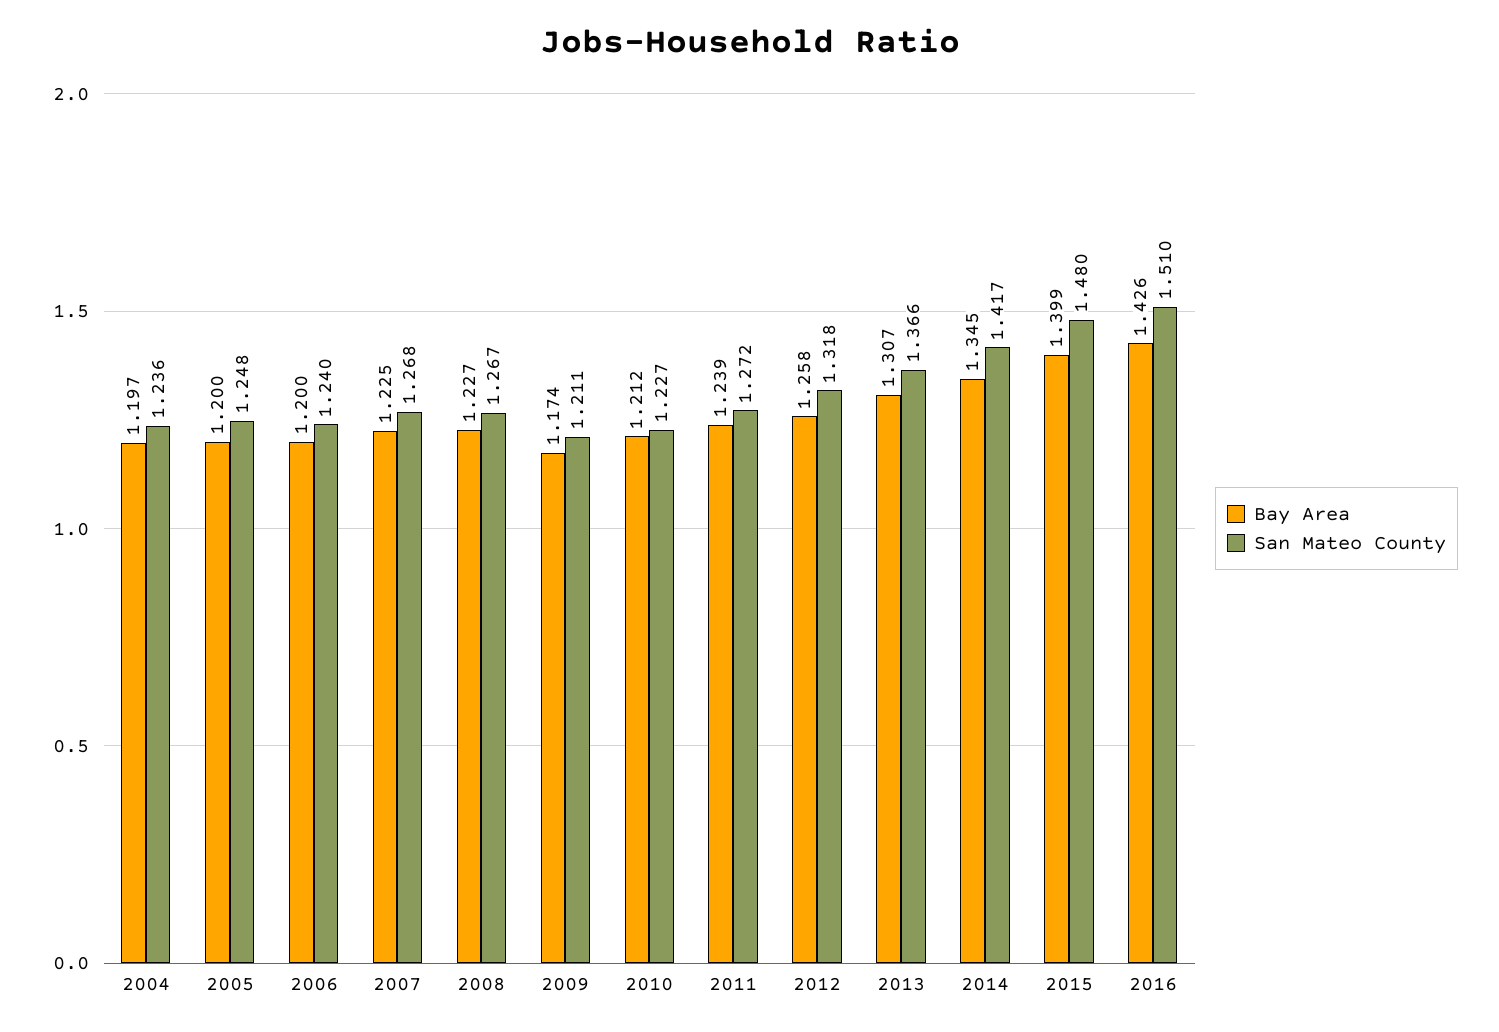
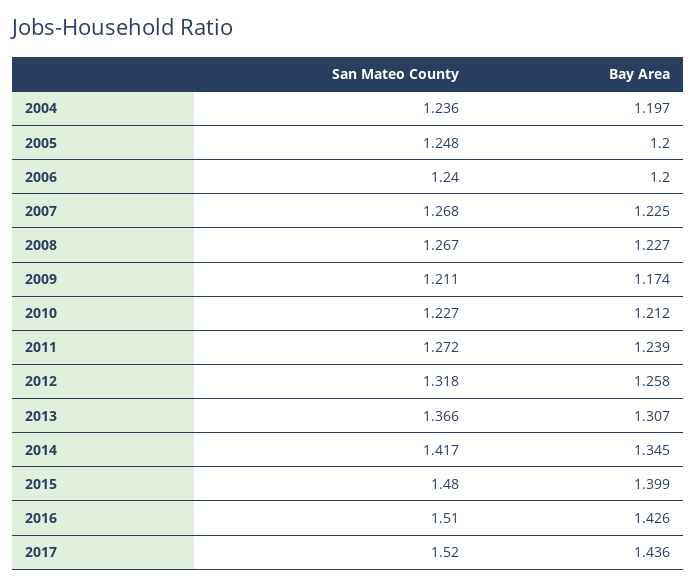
San Mateo County, 2017: none -> 1.52
Bay Area, 2017: none -> 1.436

